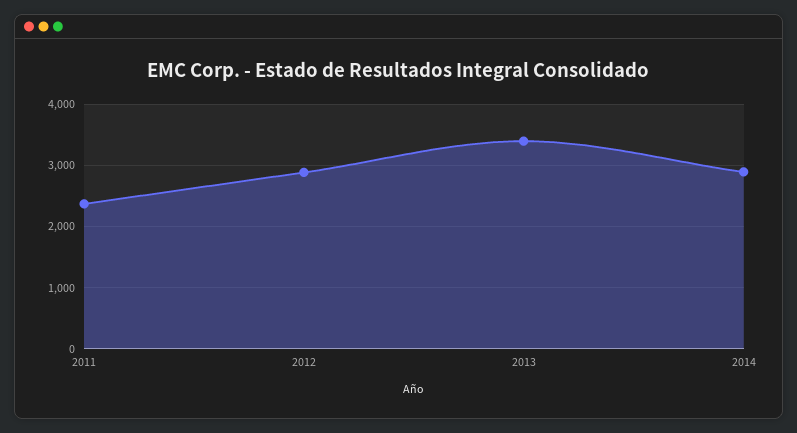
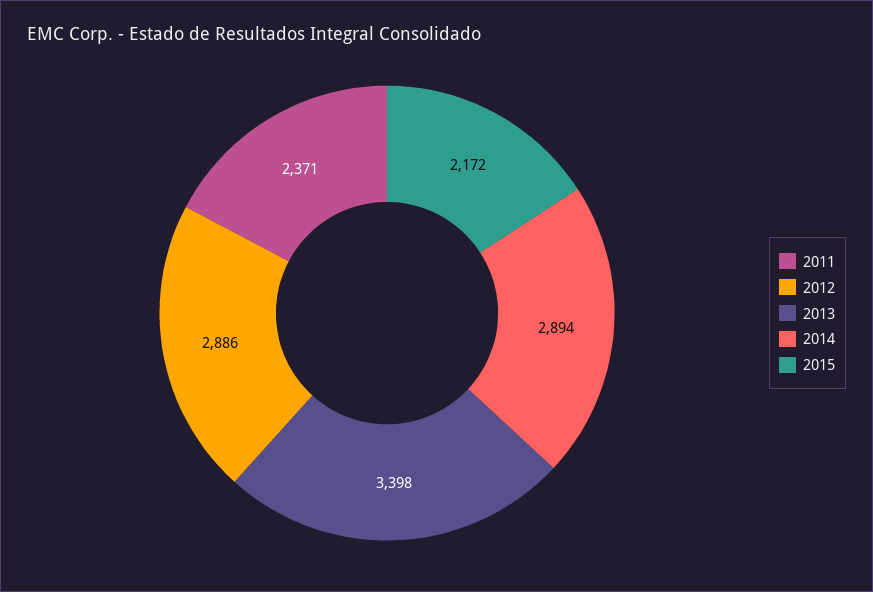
2015: none -> 2172

